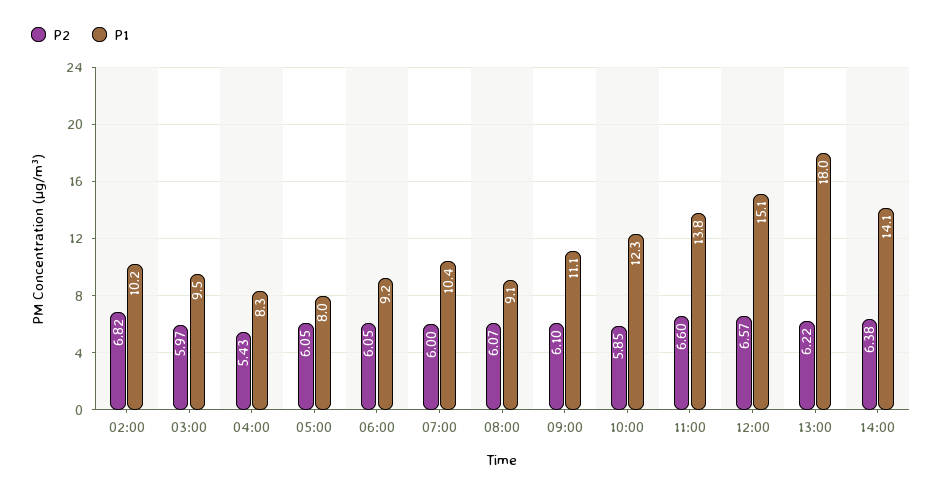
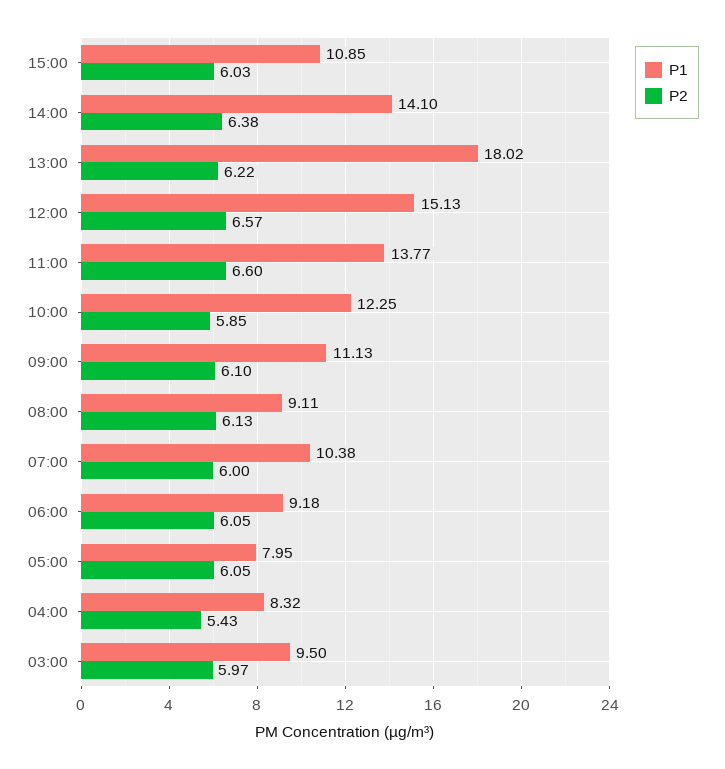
P2, 02:00: 6.82 -> none
P1, 02:00: 10.2 -> none
P2, 08:00: 6.07 -> 6.13
P1, 15:00: none -> 10.85
P2, 15:00: none -> 6.03

